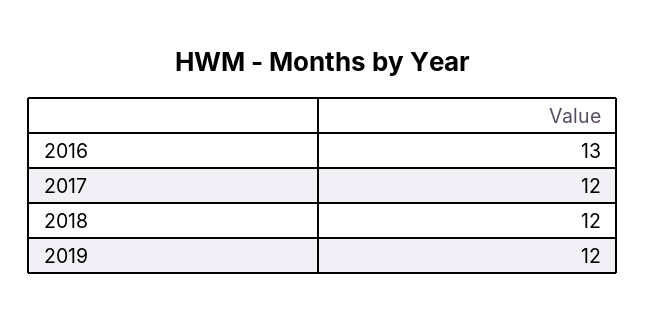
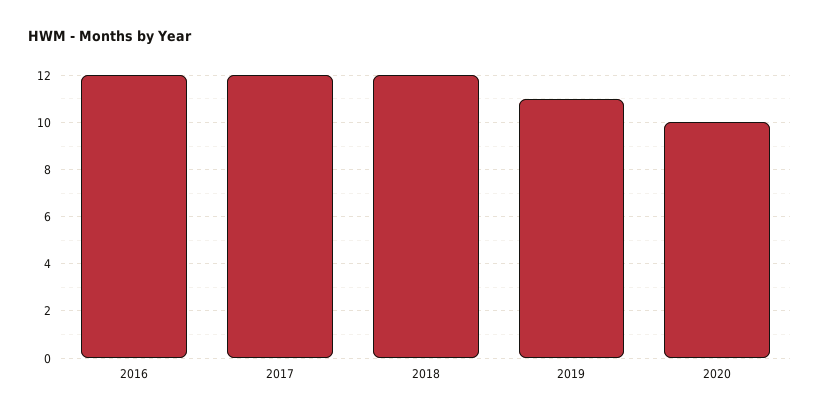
2016: 13 -> 12
2019: 12 -> 11
2020: none -> 10

